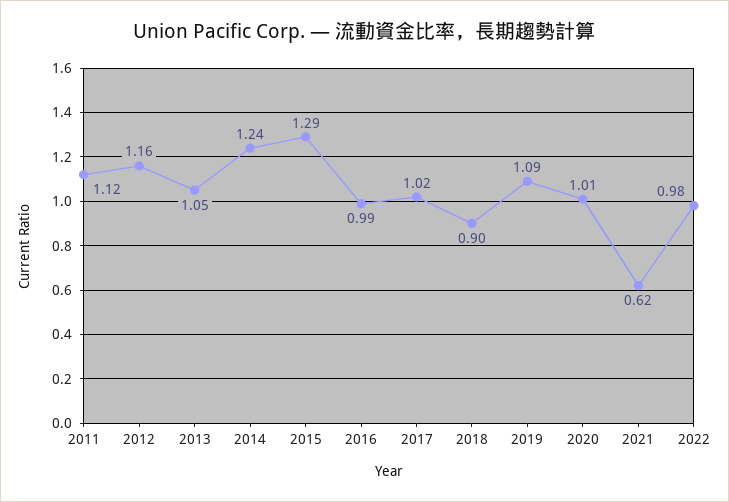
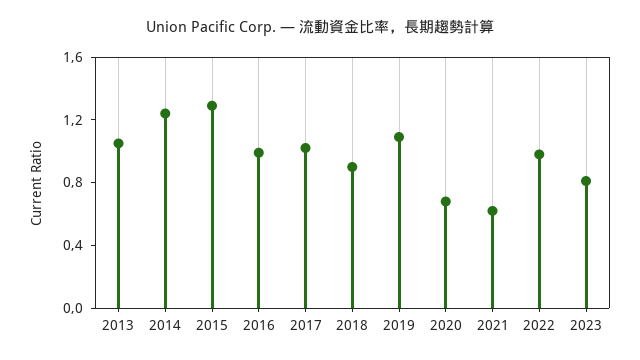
2011: 1.12 -> none
2012: 1.16 -> none
2020: 1.01 -> 0.7
2023: none -> 0.8

